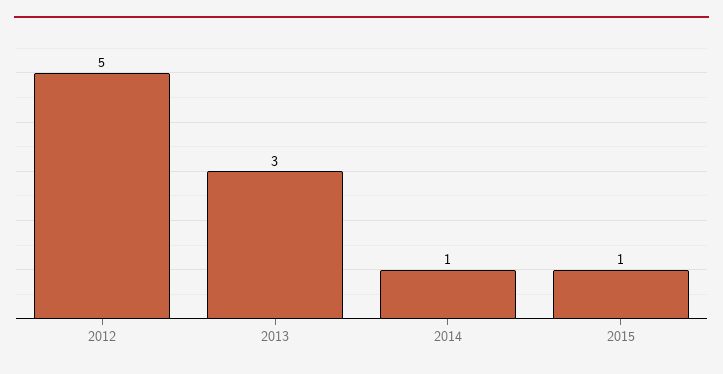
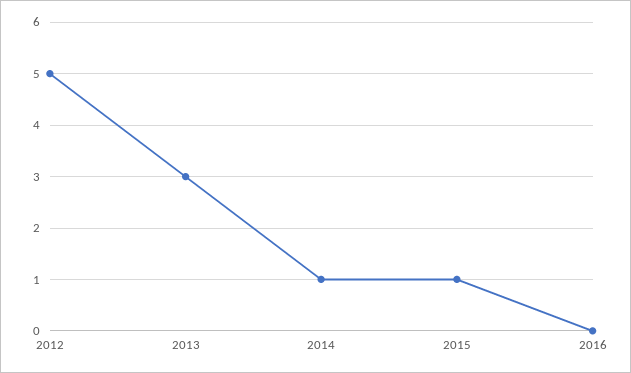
2016: none -> 0

